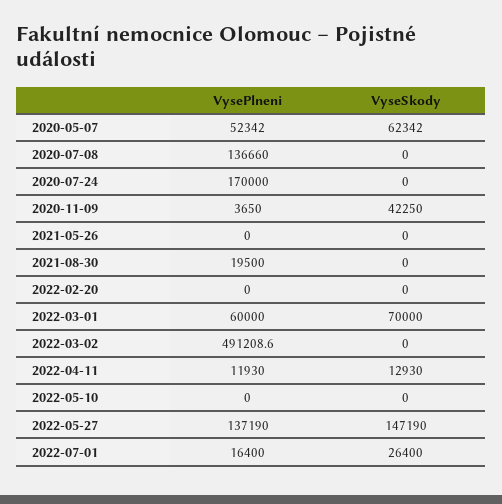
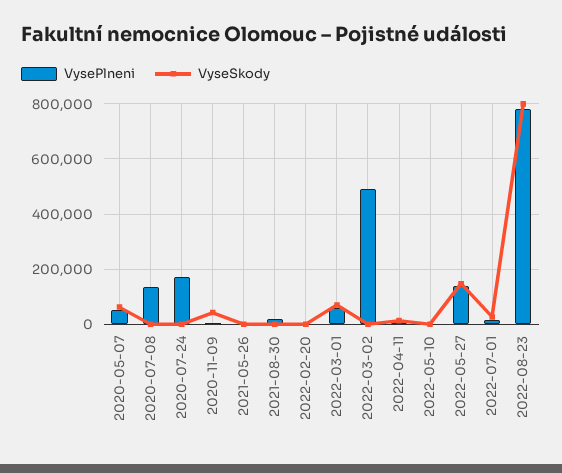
VysePlneni, 2022-08-23: none -> 775000
VyseSkody, 2022-08-23: none -> 800000

